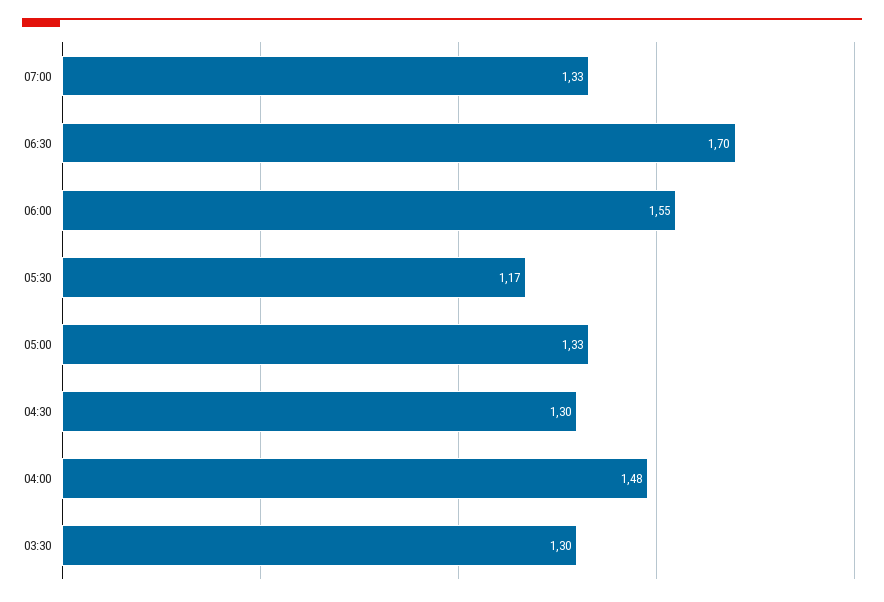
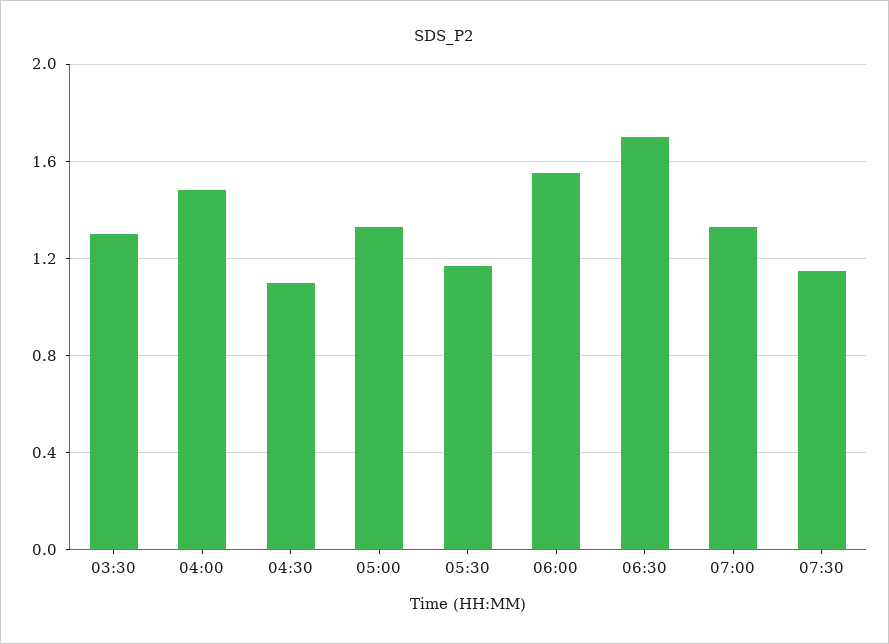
04:30: 1.3 -> 1.1
07:30: none -> 1.15

